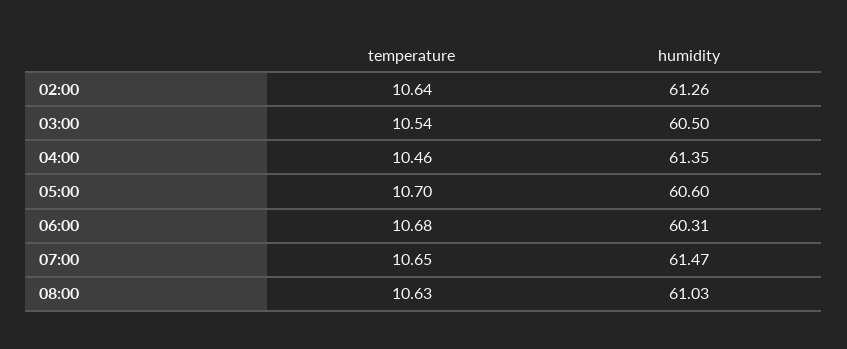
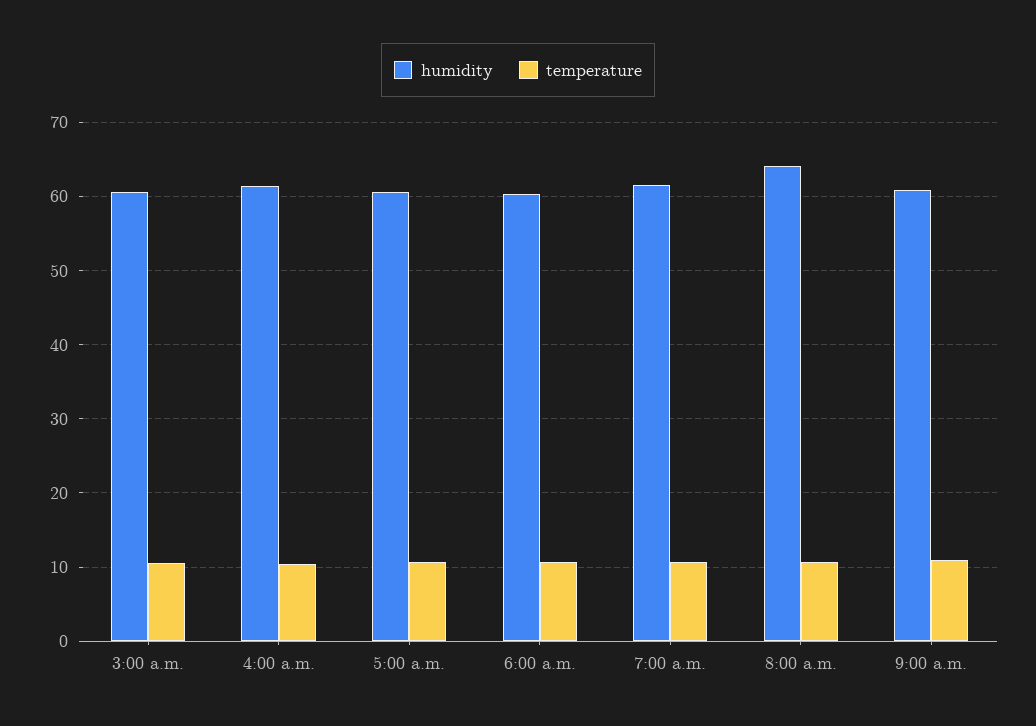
temperature, 02:00: 10.64 -> none
humidity, 02:00: 61.26 -> none
humidity, 08:00: 61.03 -> 64
humidity, 9:00 a.m.: none -> 61
temperature, 9:00 a.m.: none -> 11

